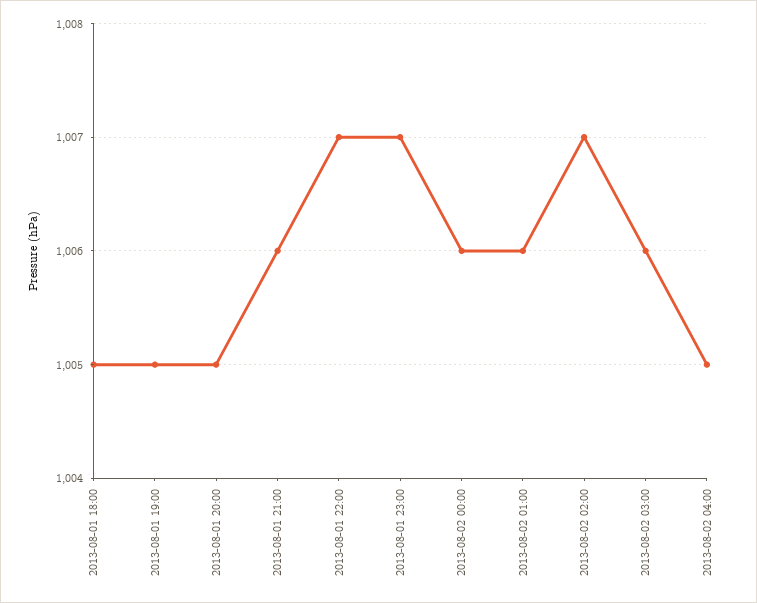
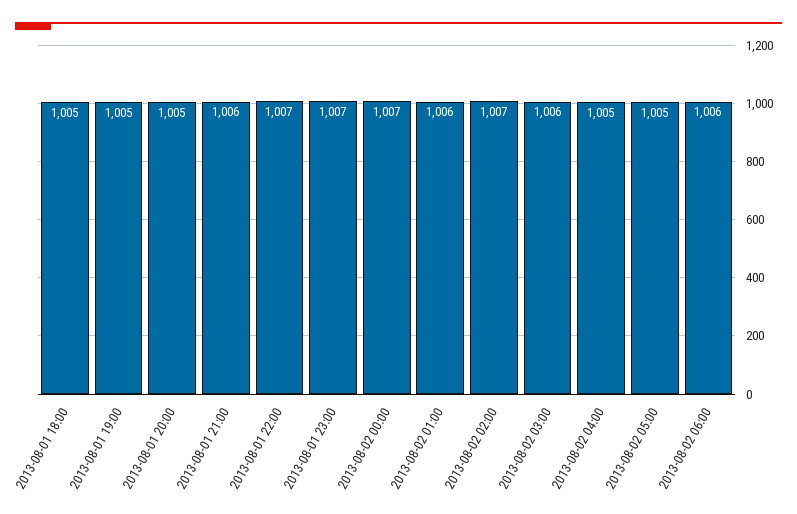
2013-08-02 00:00: 1006 -> 1007
2013-08-02 05:00: none -> 1005
2013-08-02 06:00: none -> 1006

